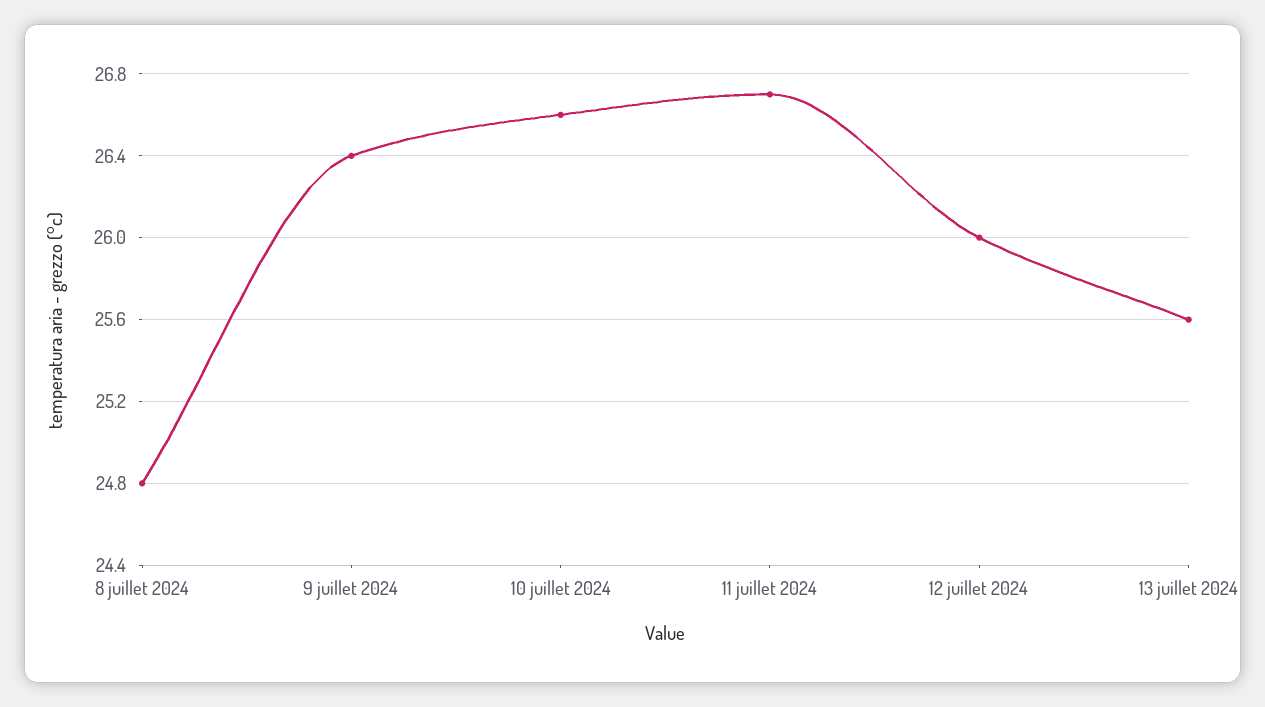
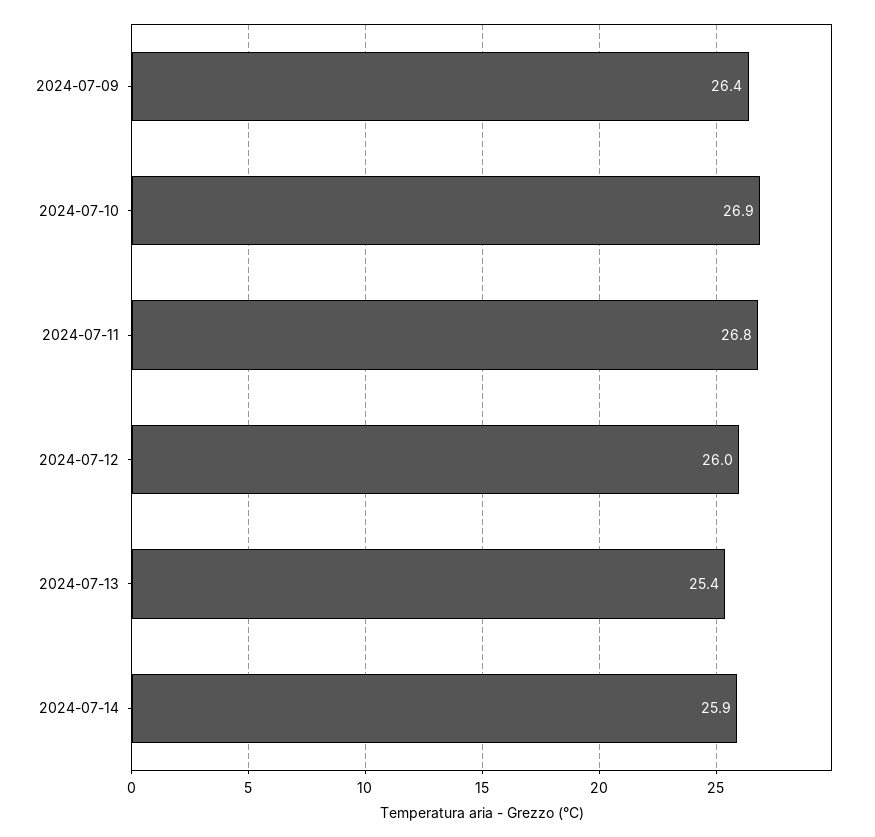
8 juillet 2024: 24.8 -> none
10 juillet 2024: 26.6 -> 26.9
11 juillet 2024: 26.7 -> 26.8
13 juillet 2024: 25.6 -> 25.4
2024-07-14: none -> 25.9

